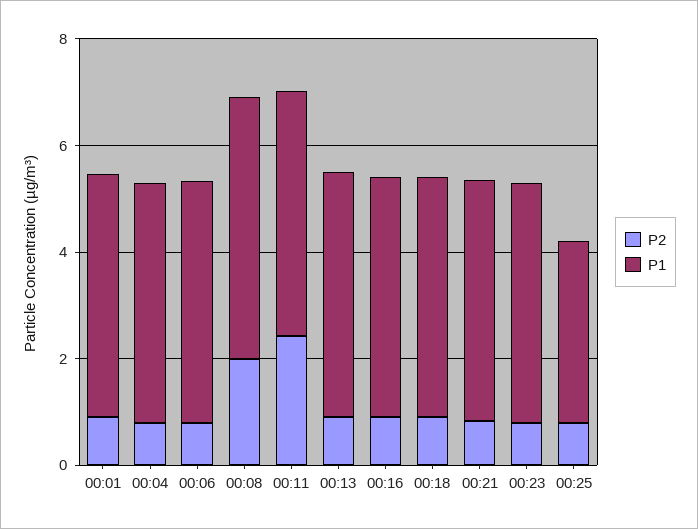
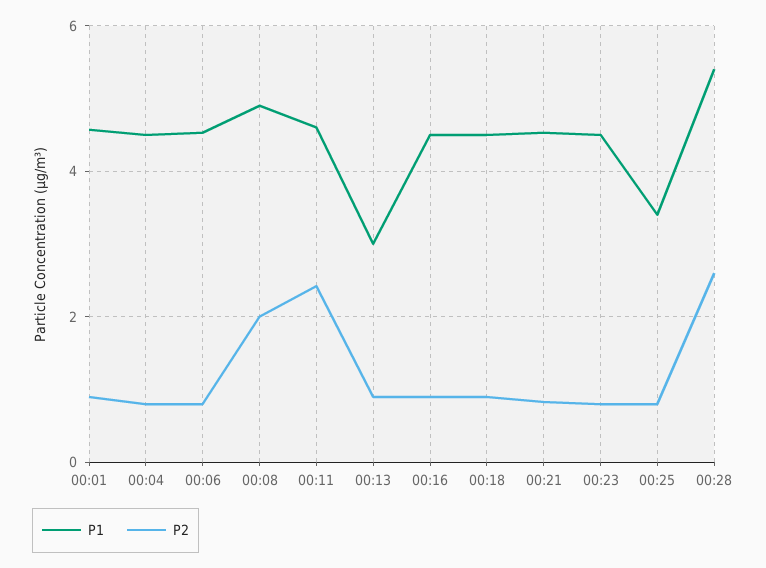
P1, 00:13: 4.5 -> 3
P1, 00:28: none -> 5.4
P2, 00:28: none -> 2.6

